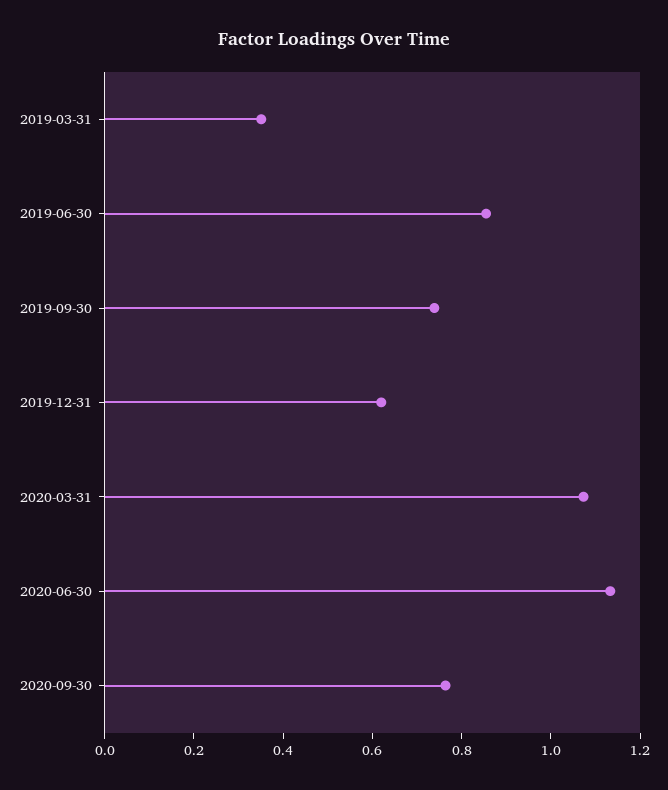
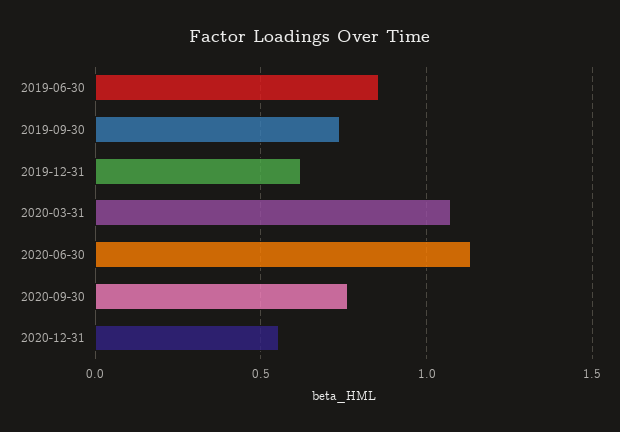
2019-03-31: 0.35 -> none
2020-12-31: none -> 0.55

